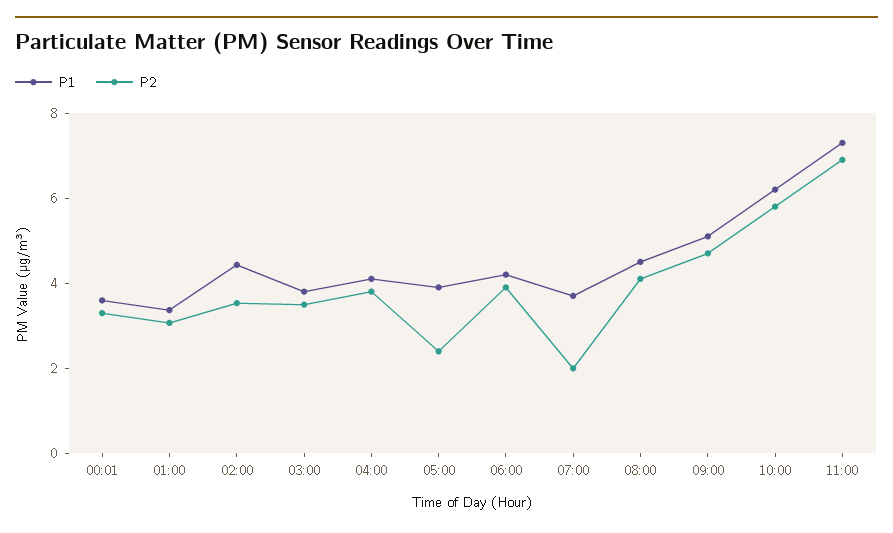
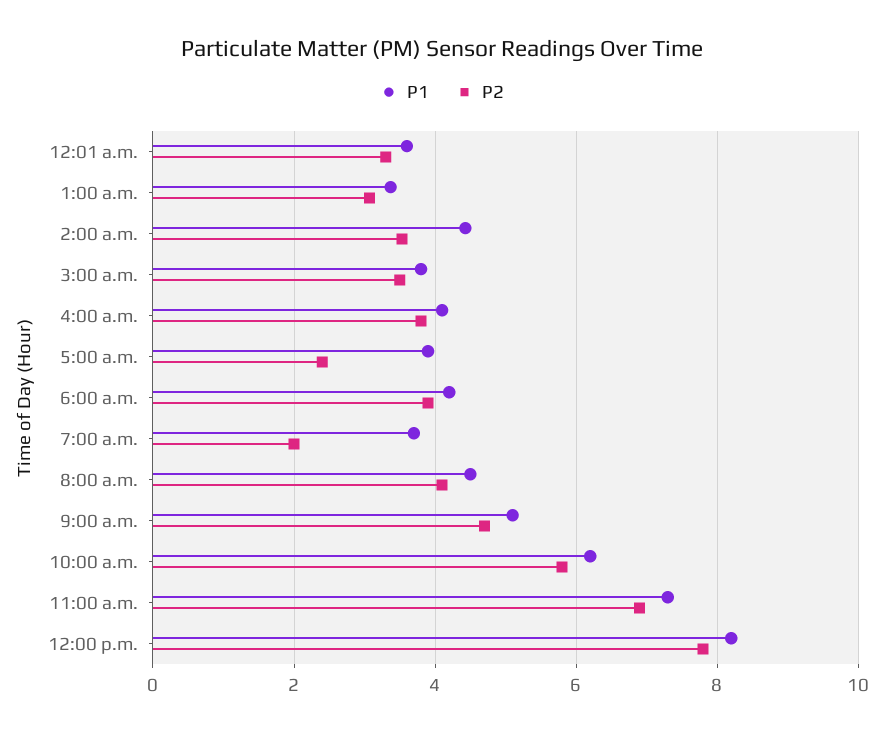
P1, 12:00 p.m.: none -> 8.2
P2, 12:00 p.m.: none -> 7.8

